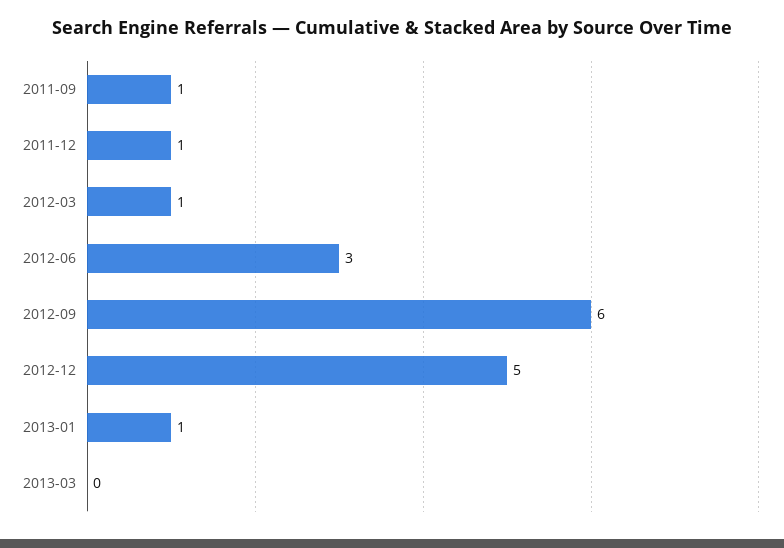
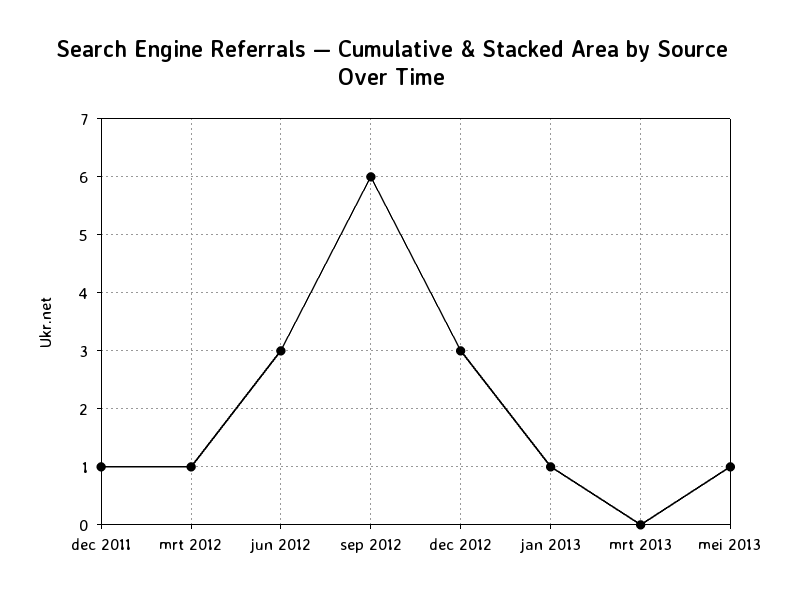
2011-09: 1 -> none
2012-12: 5 -> 3
mei 2013: none -> 1

